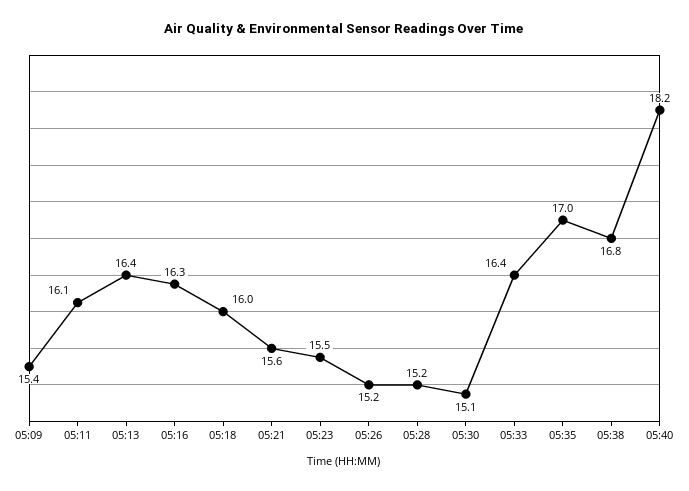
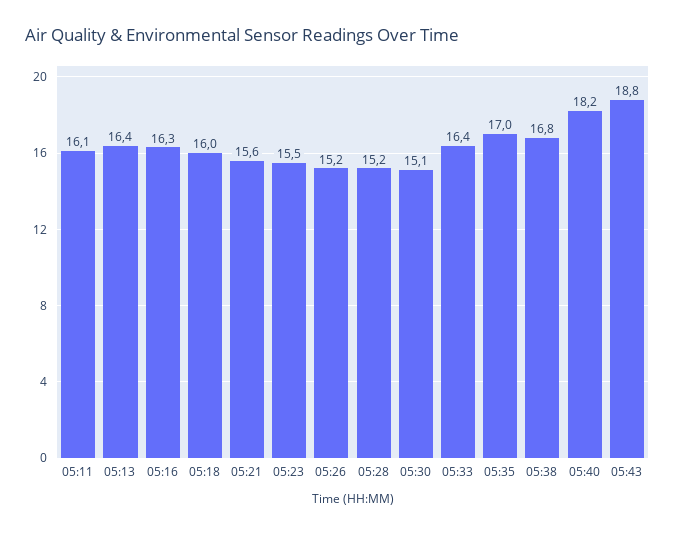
05:09: 15.4 -> none
05:43: none -> 18.8

